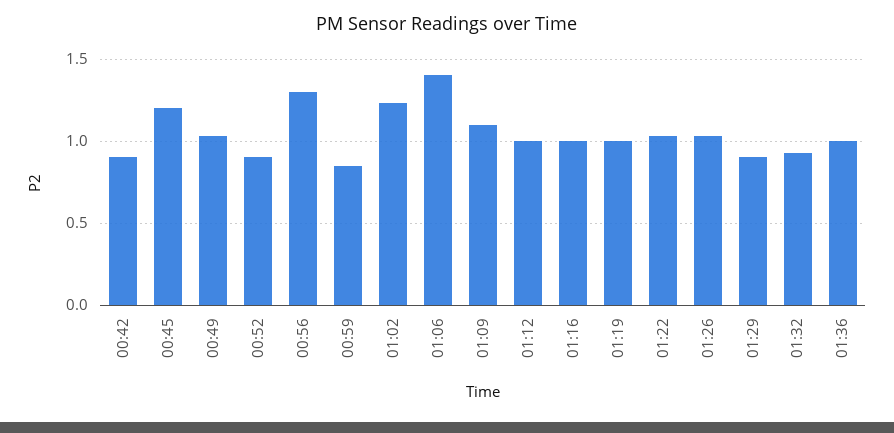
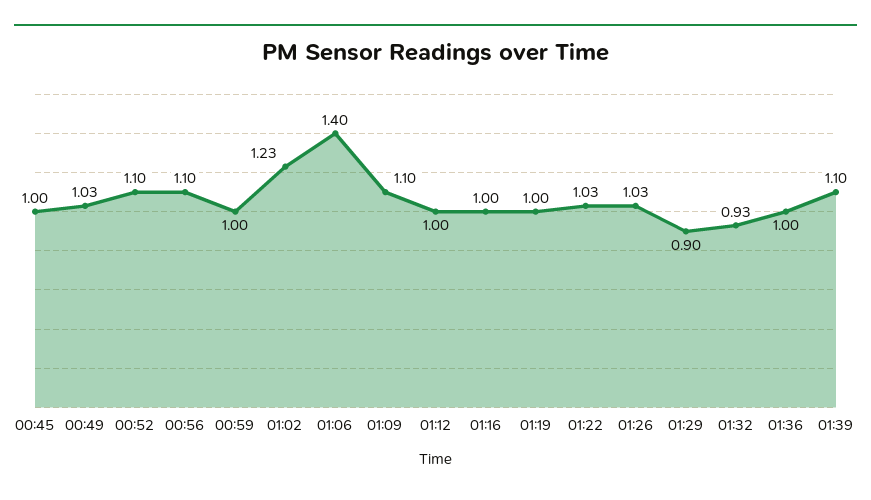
00:42: 0.9 -> none
00:45: 1.2 -> 1
00:52: 0.9 -> 1.1
00:56: 1.3 -> 1.1
00:59: 0.85 -> 1
01:39: none -> 1.1

